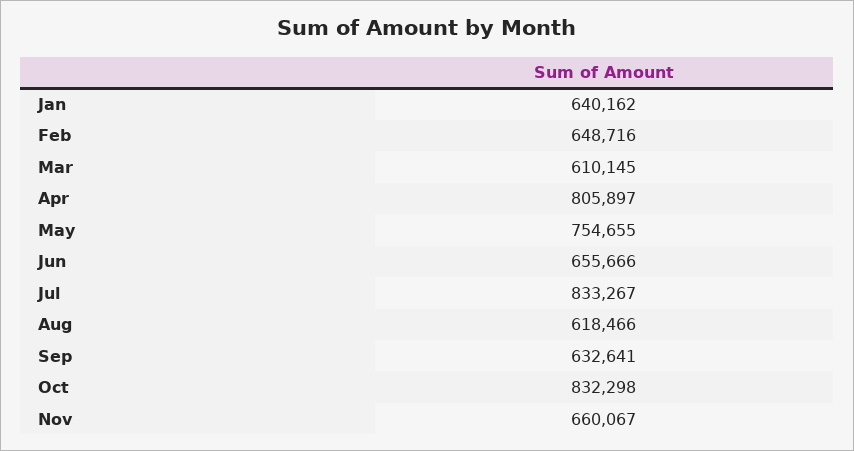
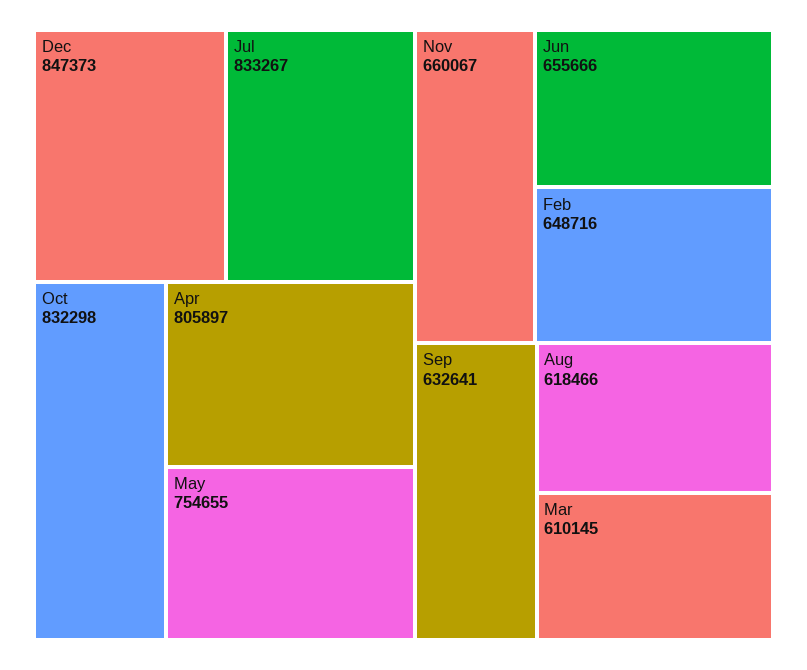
Jan: 640162 -> none
Dec: none -> 847373

